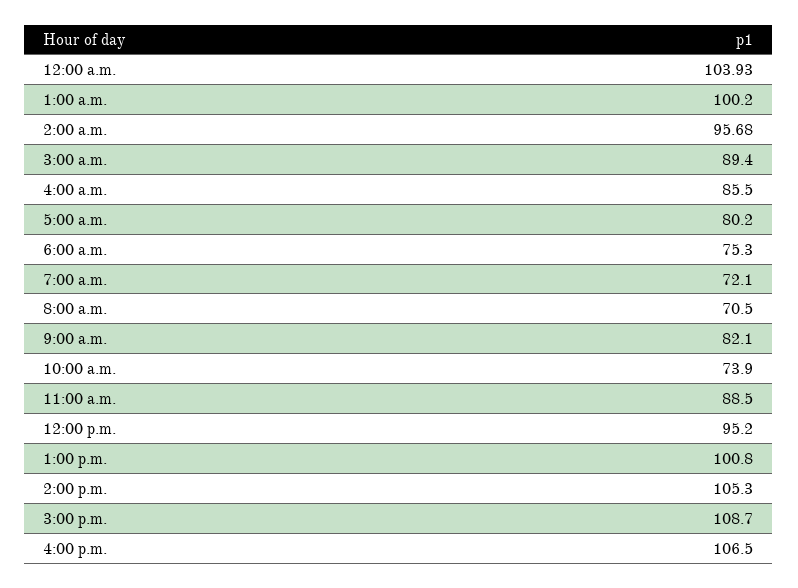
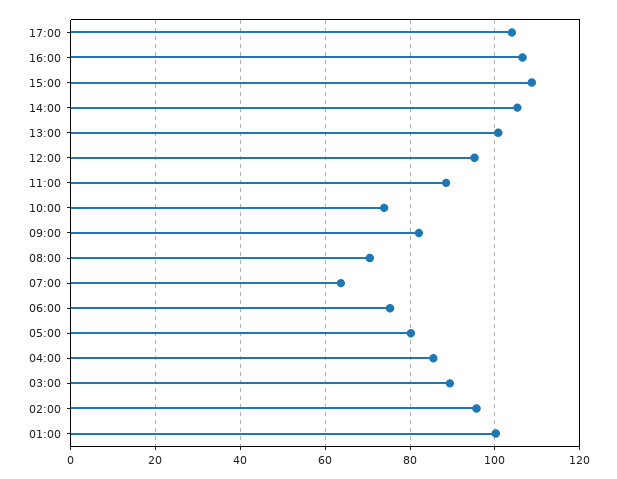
12:00 a.m.: 103.93 -> none
7:00 a.m.: 72.1 -> 64
17:00: none -> 104

